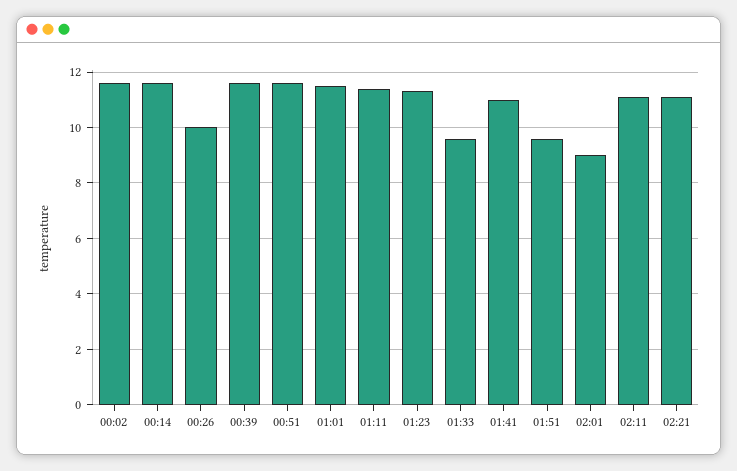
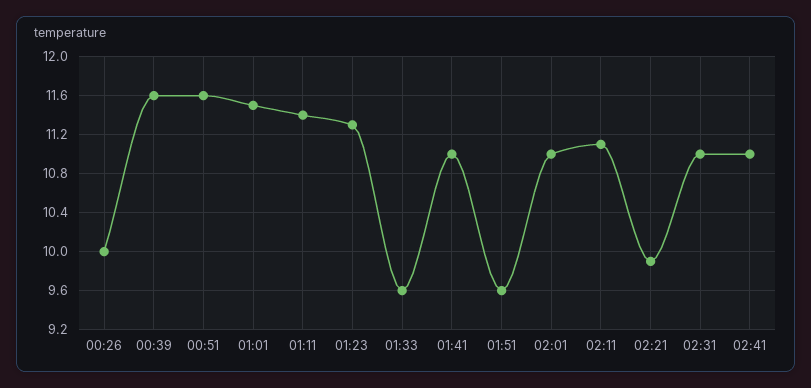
00:02: 11.5 -> none
00:14: 11.5 -> none
02:01: 9 -> 11
02:21: 11 -> 9.9
02:31: none -> 11
02:41: none -> 11

